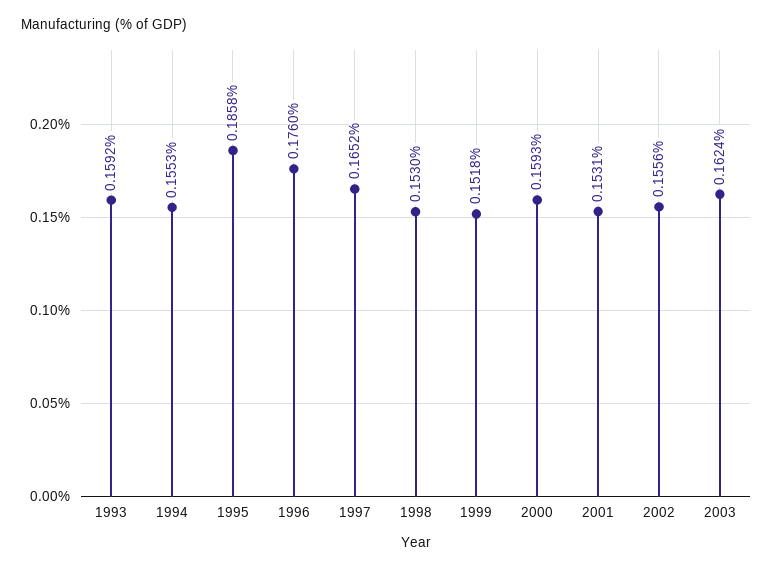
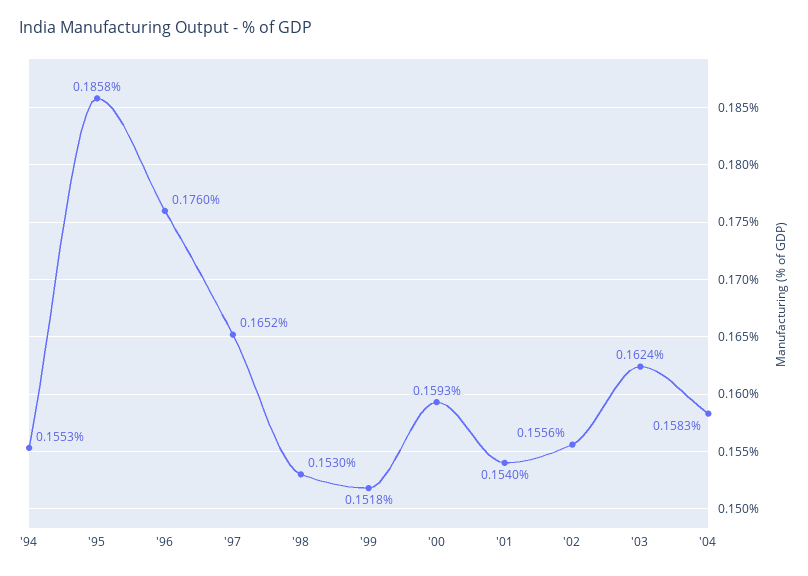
1993: 0.1592 -> none
2001: 0.1531 -> 0.154
'04: none -> 0.1583

